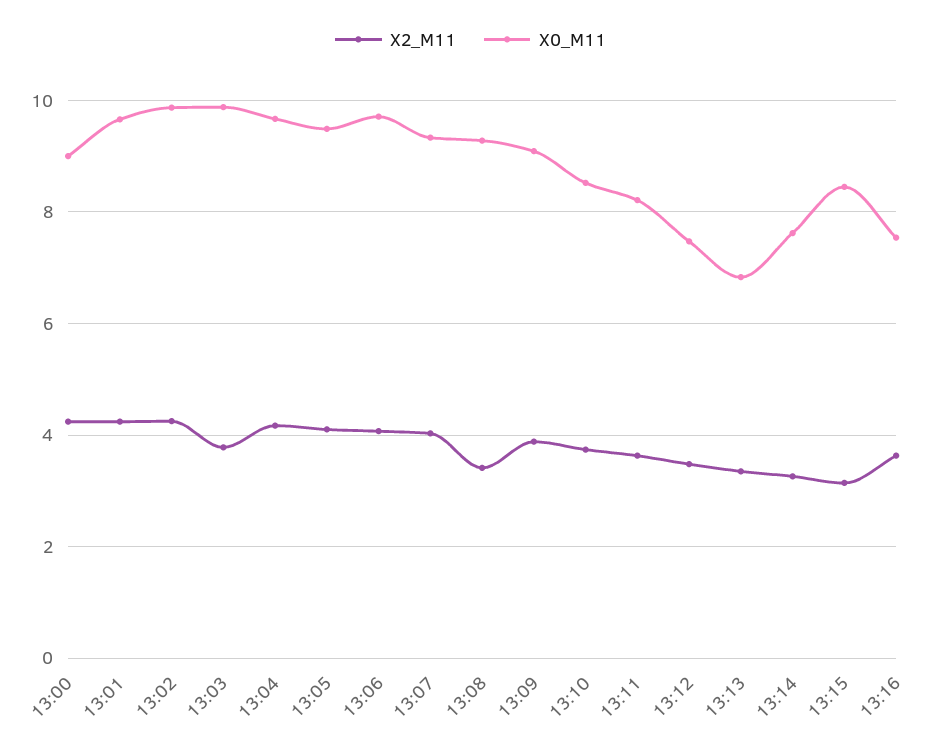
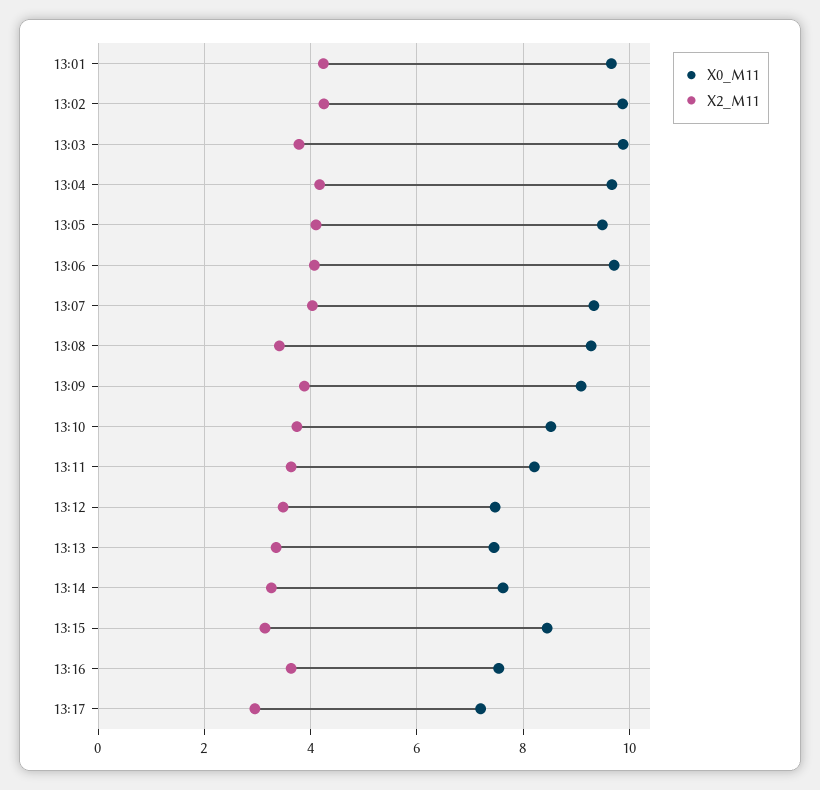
X2_M11, 13:00: 4.2 -> none
X0_M11, 13:00: 9 -> none
X0_M11, 13:13: 6.8 -> 7.4
X0_M11, 13:17: none -> 7.2
X2_M11, 13:17: none -> 3

